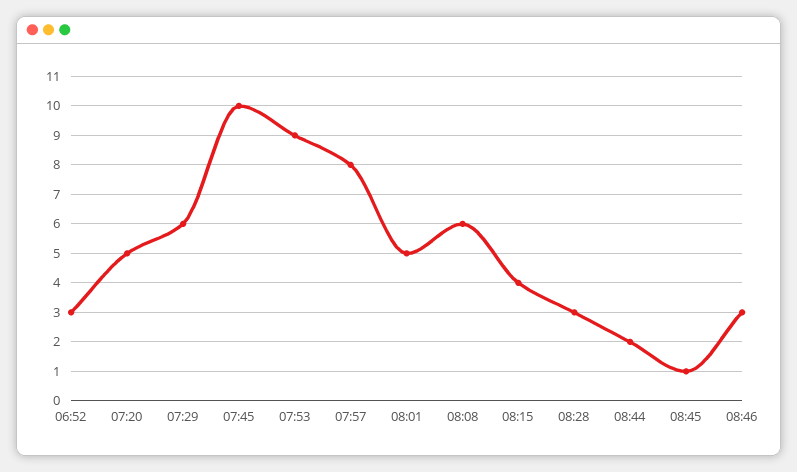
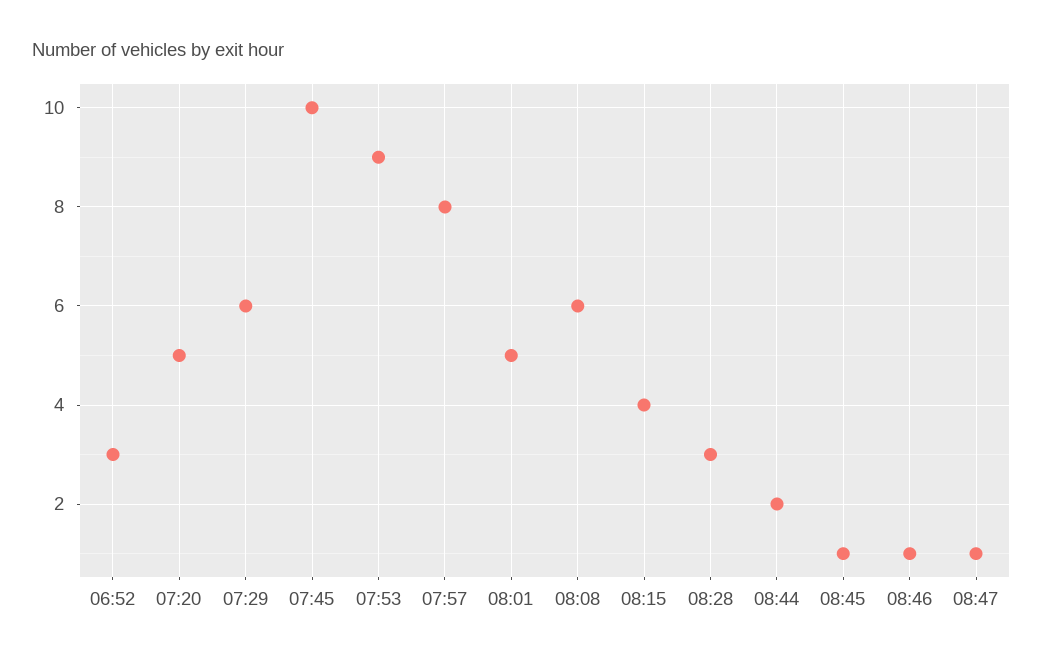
08:46: 3 -> 1
08:47: none -> 1

